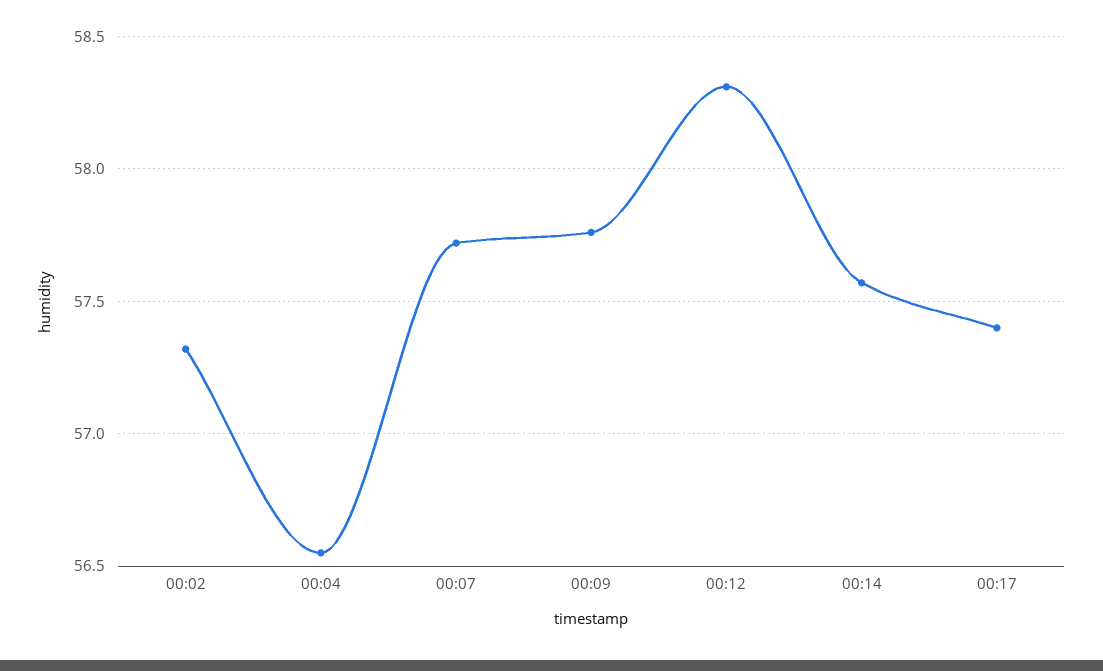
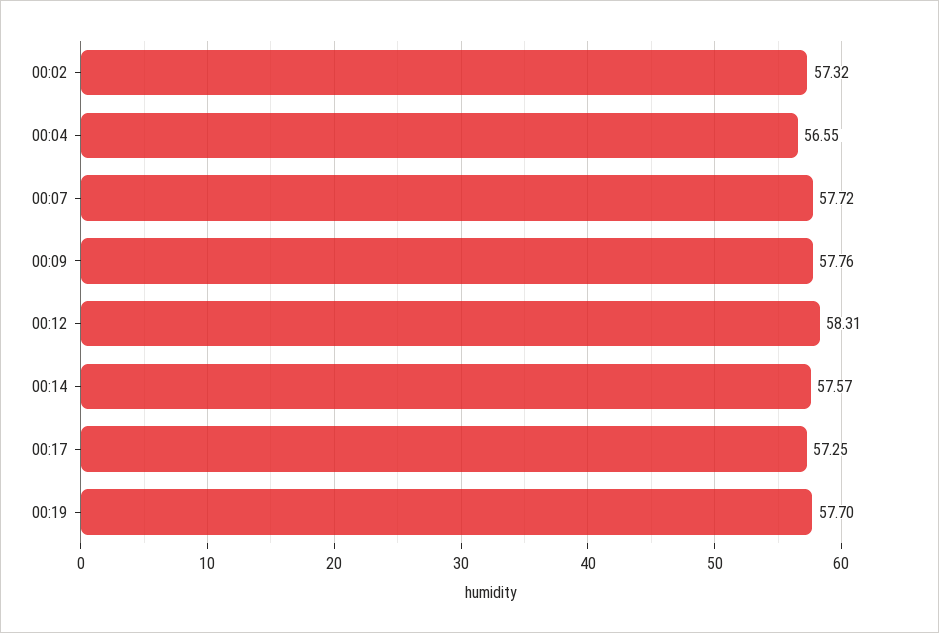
00:17: 57.4 -> 57.25
00:19: none -> 57.7

